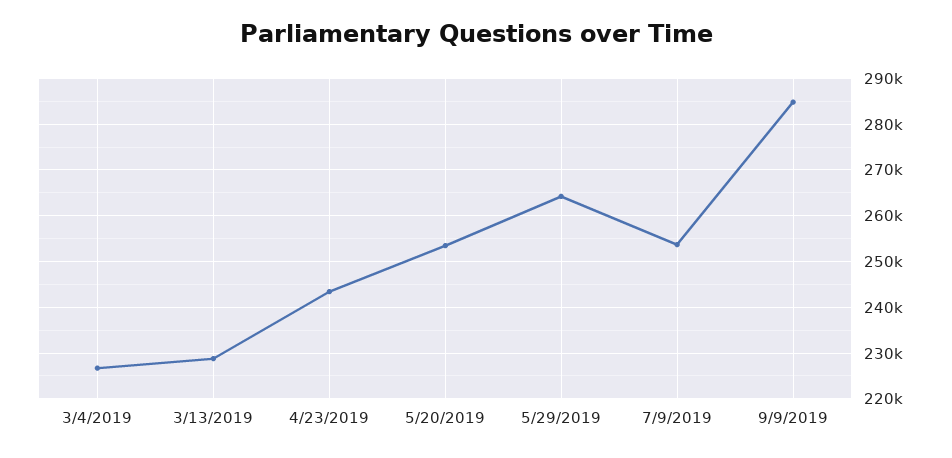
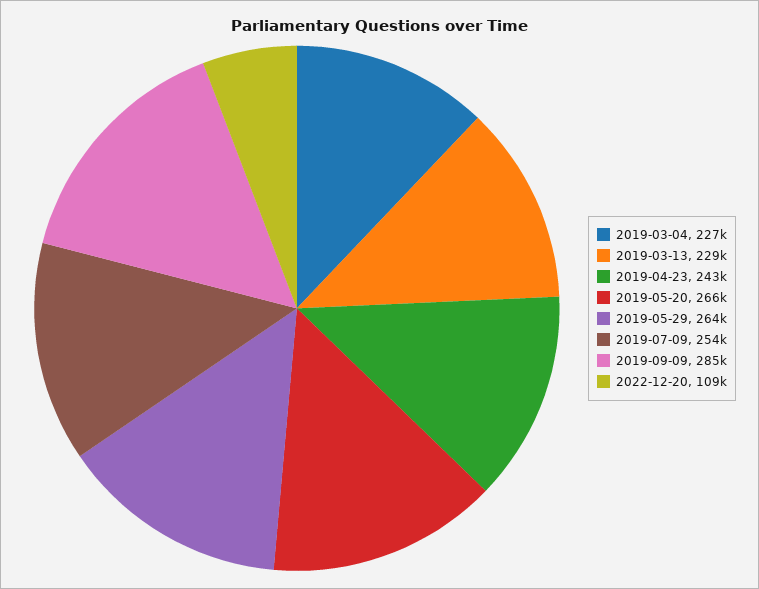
5/20/2019: 254000 -> 266000
2022-12-20: none -> 109000

